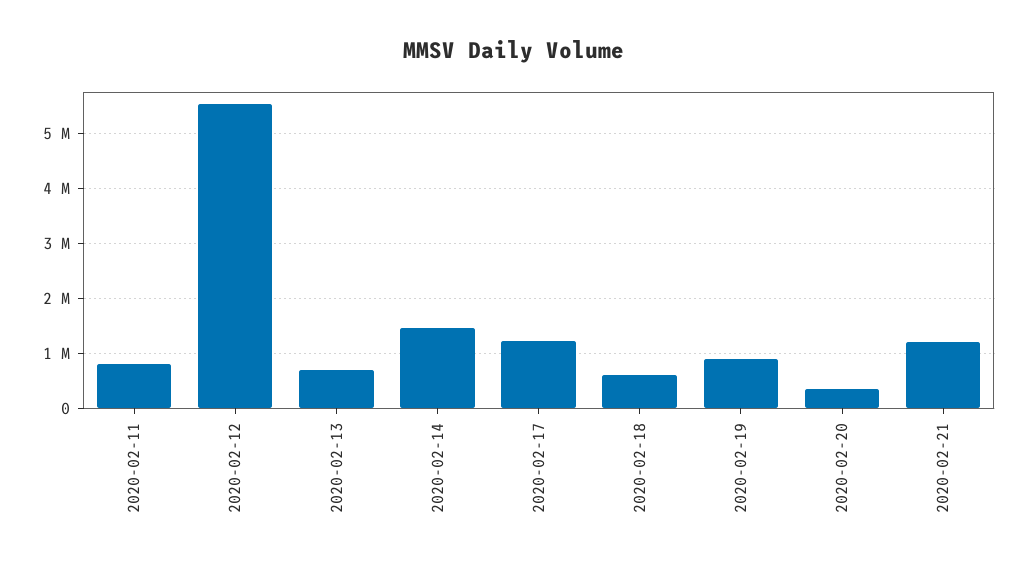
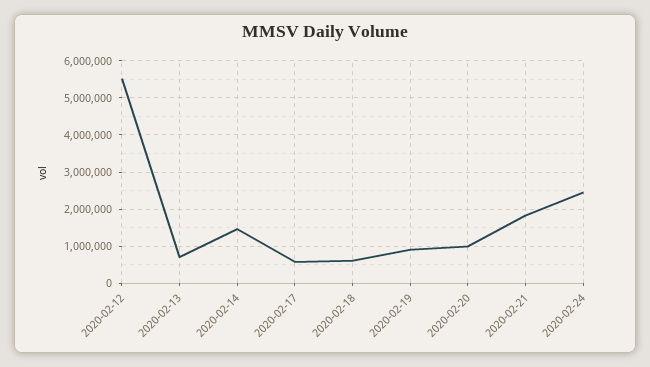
2020-02-11: 800000 -> none
2020-02-17: 1200000 -> 600000
2020-02-20: 400000 -> 1000000
2020-02-21: 1200000 -> 1800000
2020-02-24: none -> 2400000

